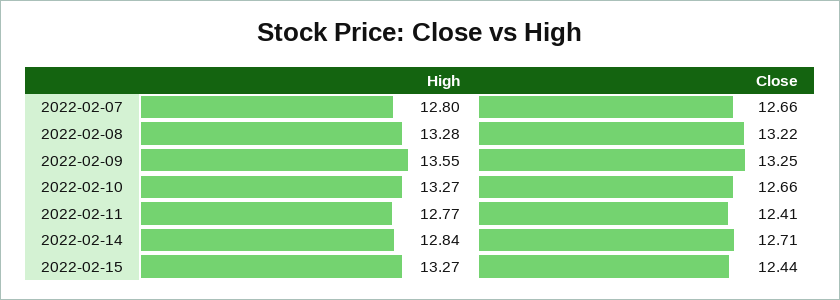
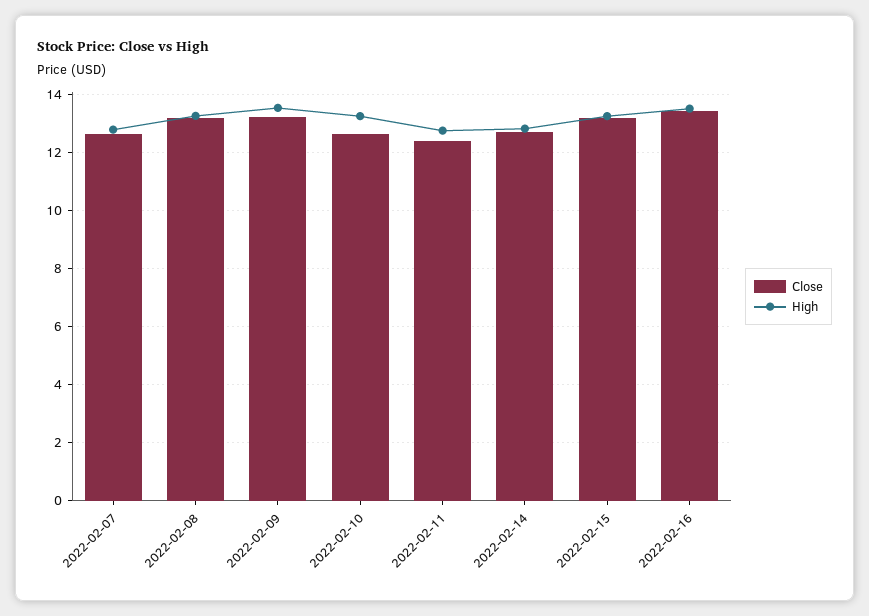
Close, 2022-02-15: 12.44 -> 13.25
Close, 2022-02-16: none -> 13.5
High, 2022-02-16: none -> 13.5

